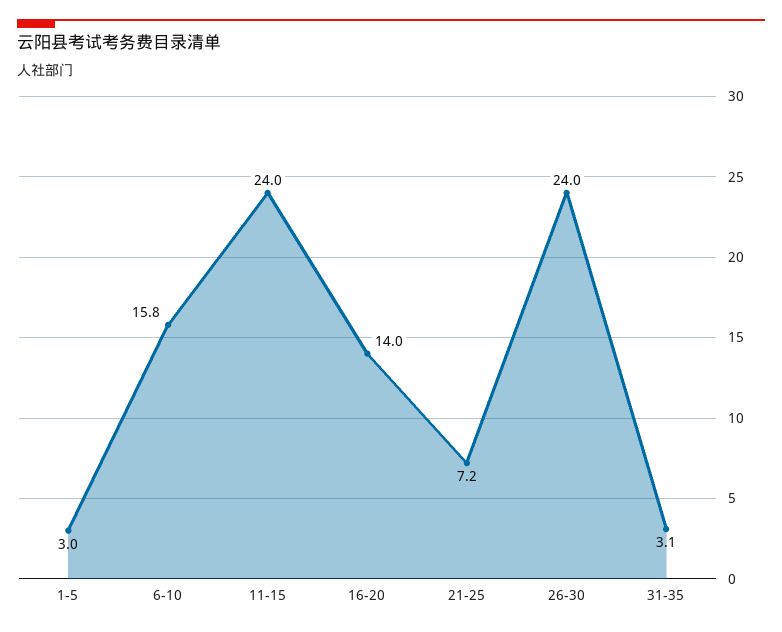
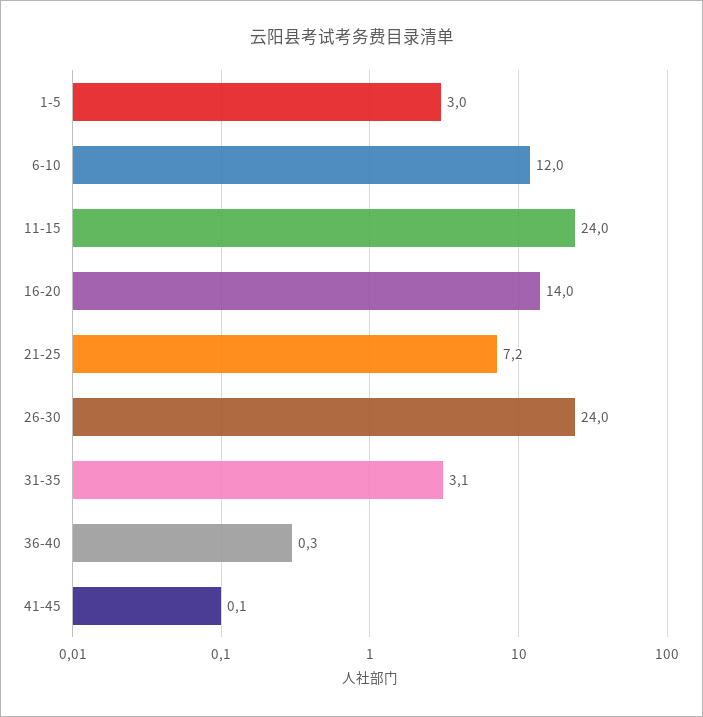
6-10: 15.8 -> 12
36-40: none -> 0.3
41-45: none -> 0.1

